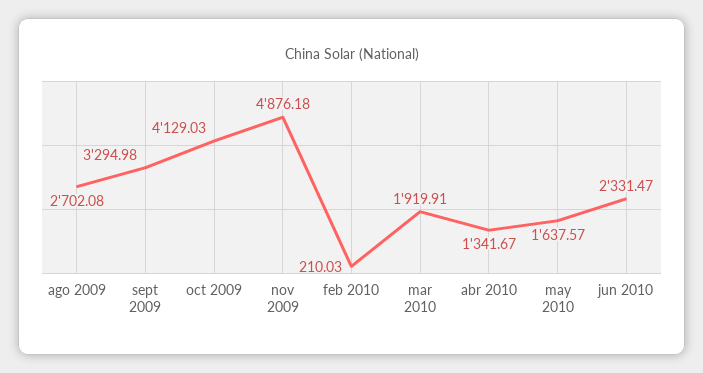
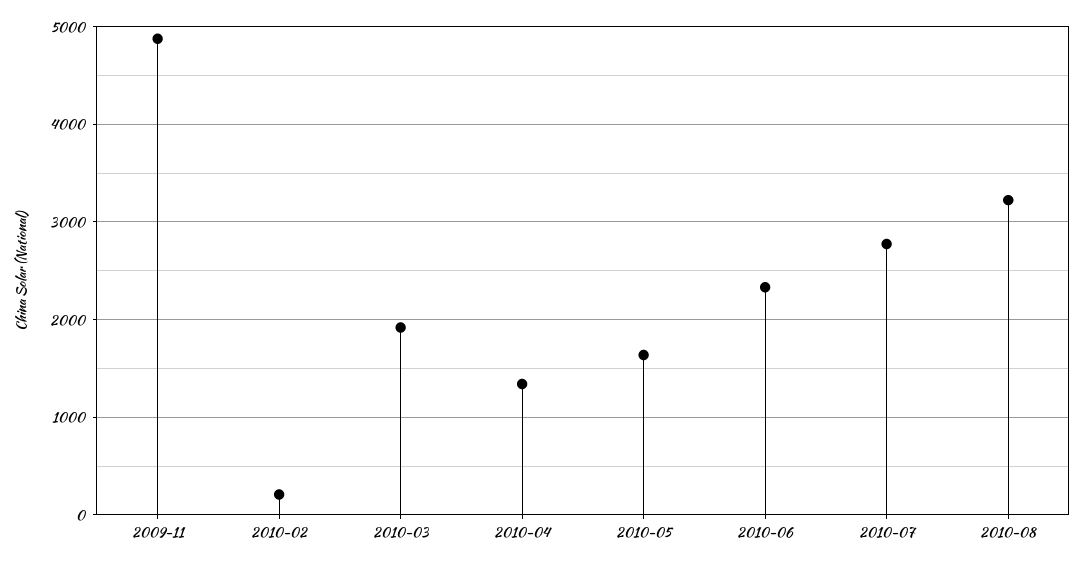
ago 2009: 2702.08 -> none
sept 2009: 3294.98 -> none
oct 2009: 4129.03 -> none
2010-07: none -> 2800
2010-08: none -> 3200

